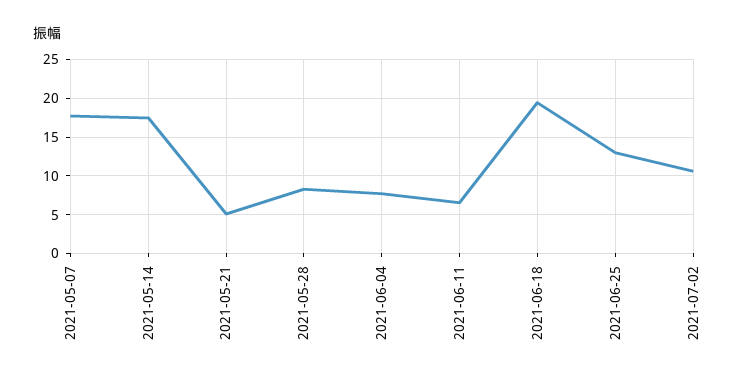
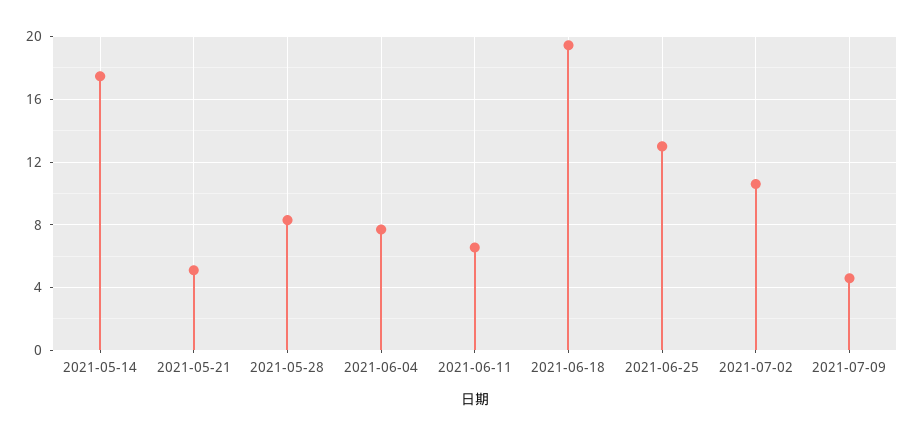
2021-05-07: 18 -> none
2021-07-09: none -> 4.5

